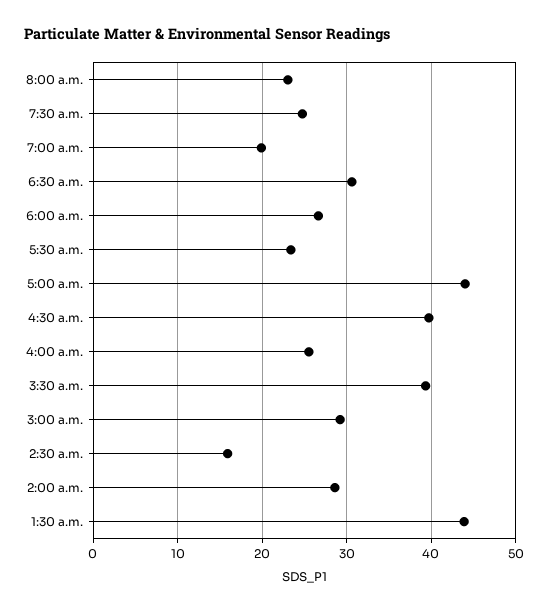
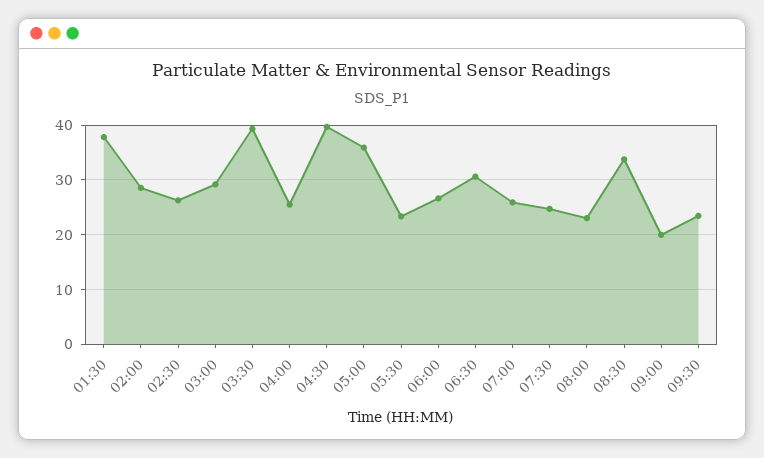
7:00 a.m.: 20 -> 26
5:00 a.m.: 44 -> 36
2:30 a.m.: 16 -> 26
1:30 a.m.: 44 -> 38
08:30: none -> 34
09:00: none -> 20
09:30: none -> 24

